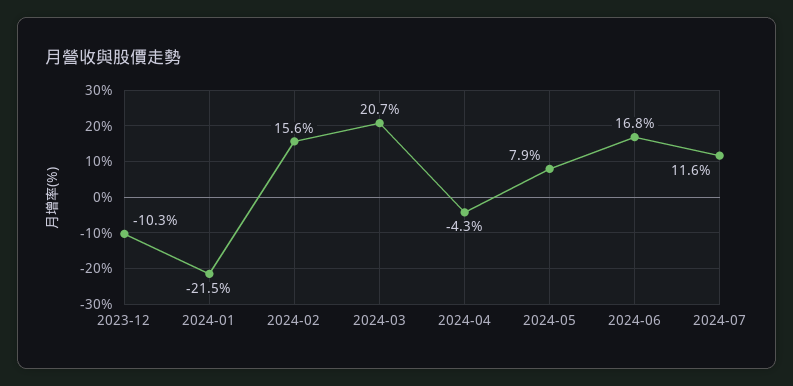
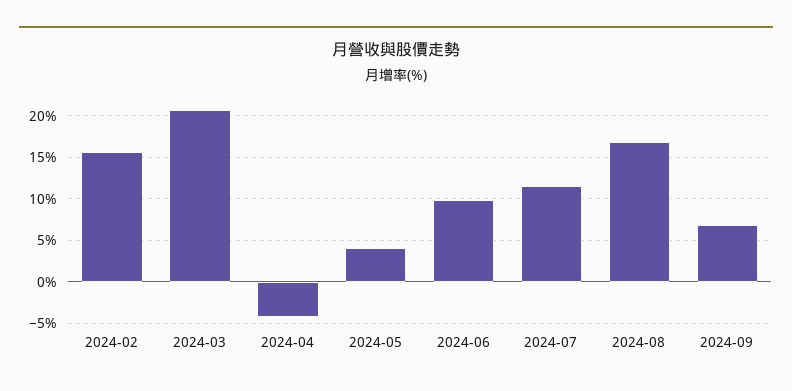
2023-12: -10.3 -> none
2024-01: -21.5 -> none
2024-05: 7.9 -> 4
2024-06: 16.8 -> 10
2024-08: none -> 17
2024-09: none -> 7

